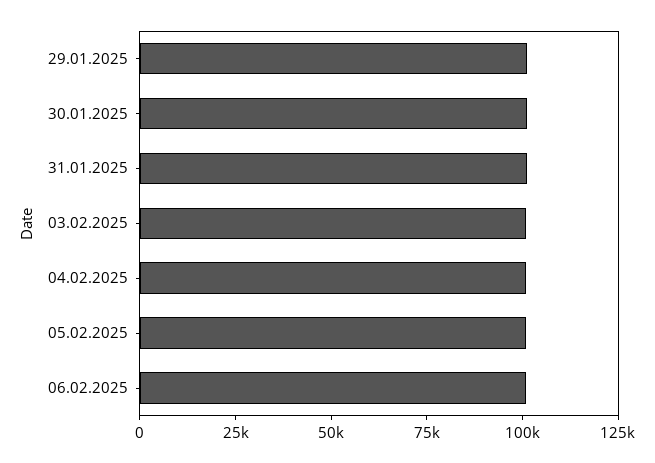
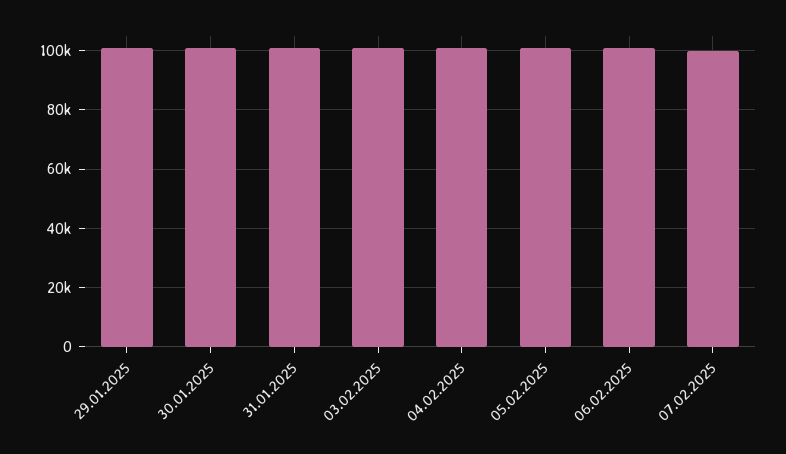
07.02.2025: none -> 100000

